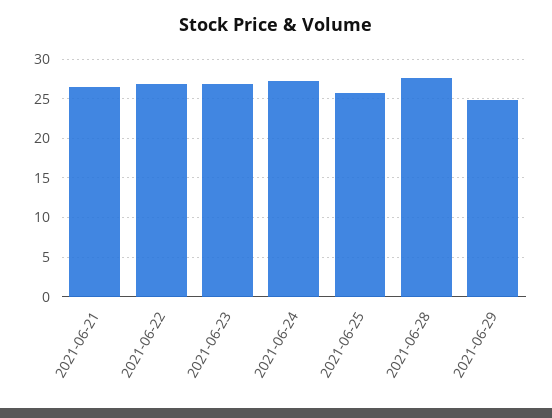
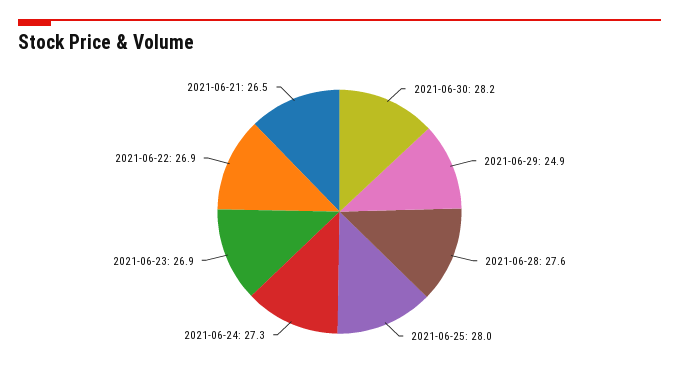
2021-06-25: 26 -> 28
2021-06-30: none -> 28.2

